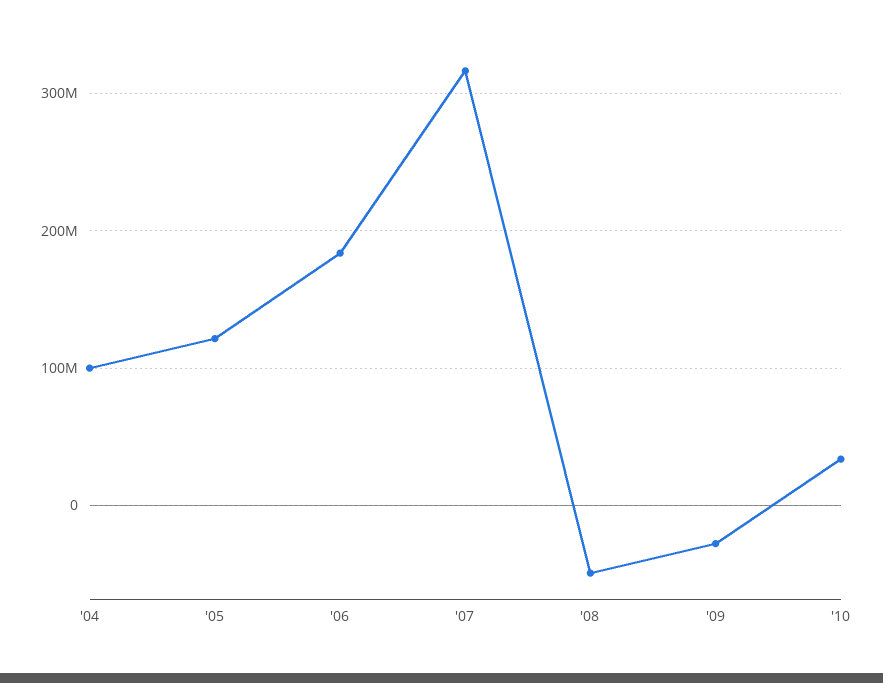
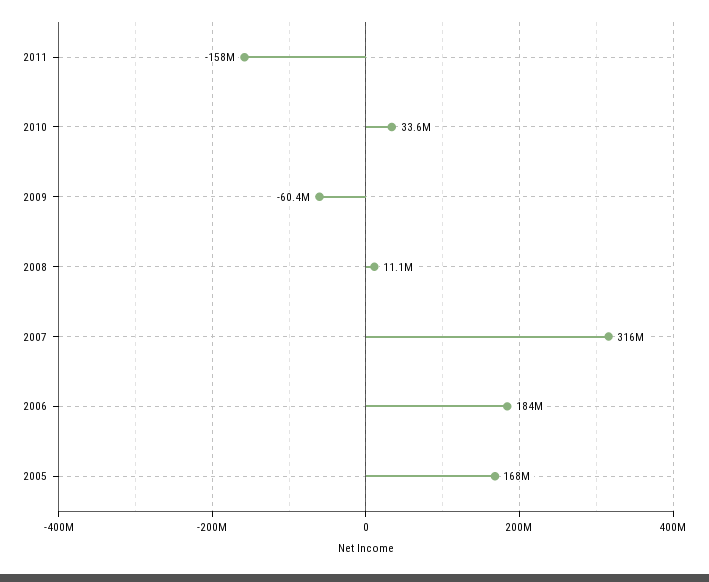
'04: 100000000 -> none
'05: 120000000 -> 168000000
'08: -50000000 -> 11100000
'09: -30000000 -> -60400000
2011: none -> -158000000

